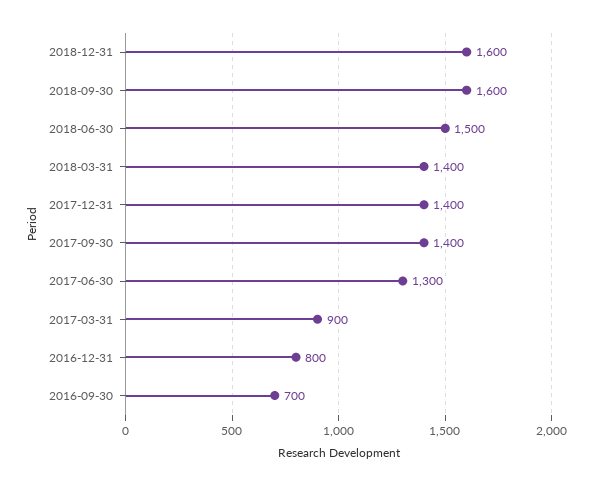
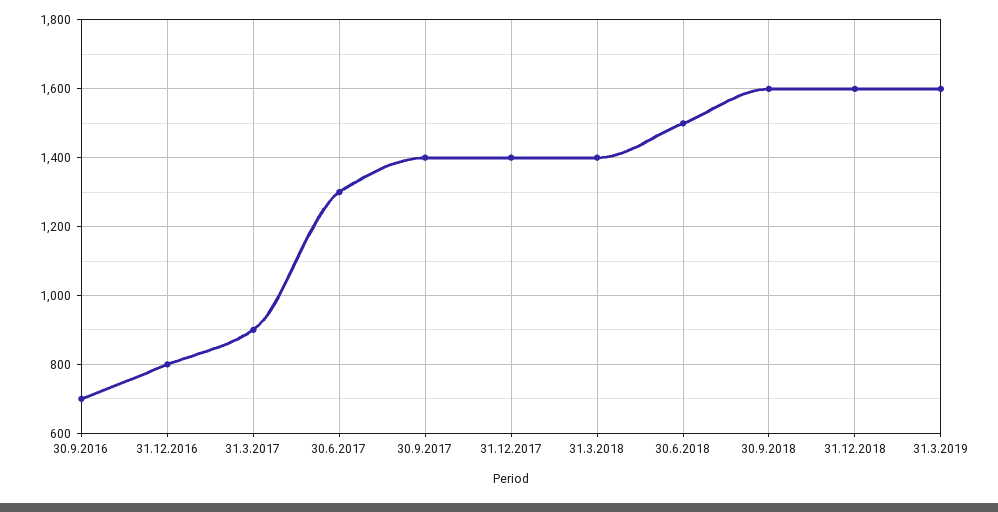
31.3.2019: none -> 1600

